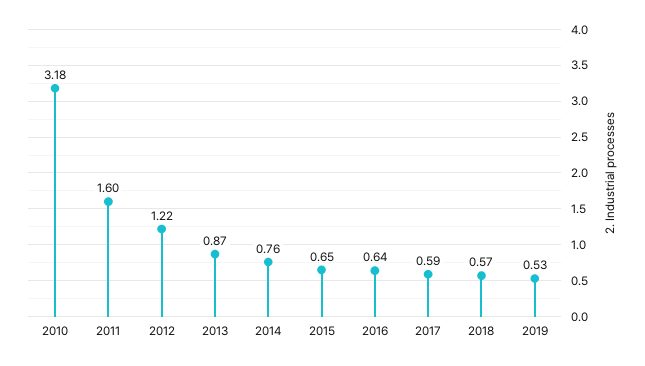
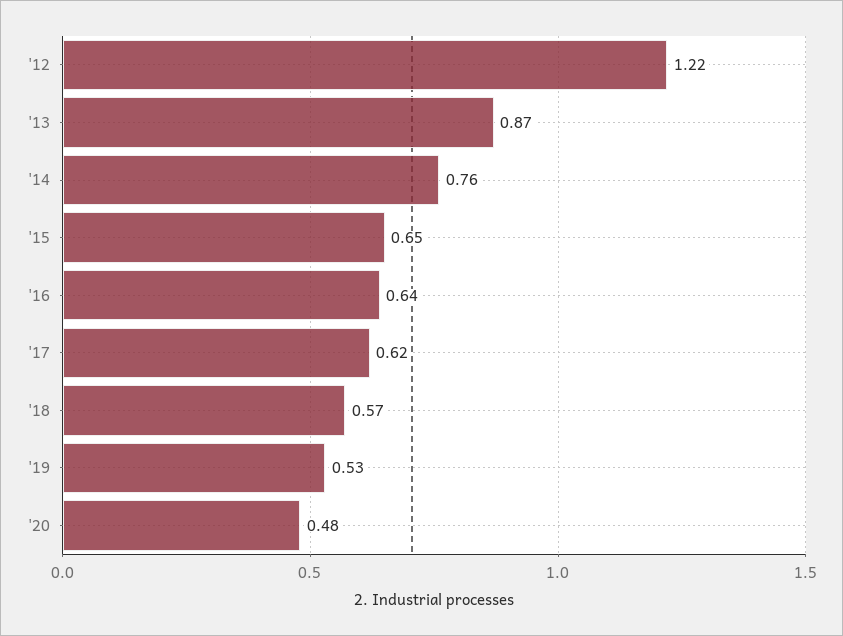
2010: 3.18 -> none
2011: 1.6 -> none
2017: 0.59 -> 0.62
'20: none -> 0.48

